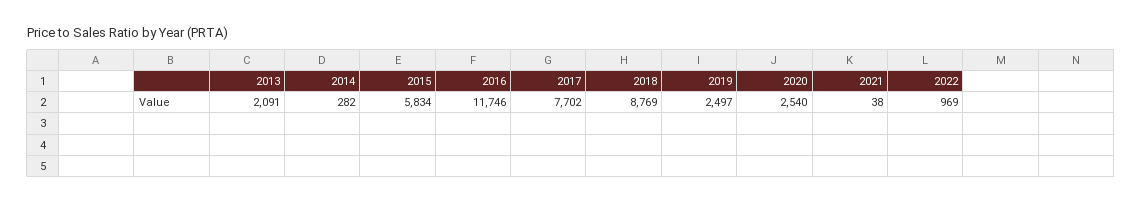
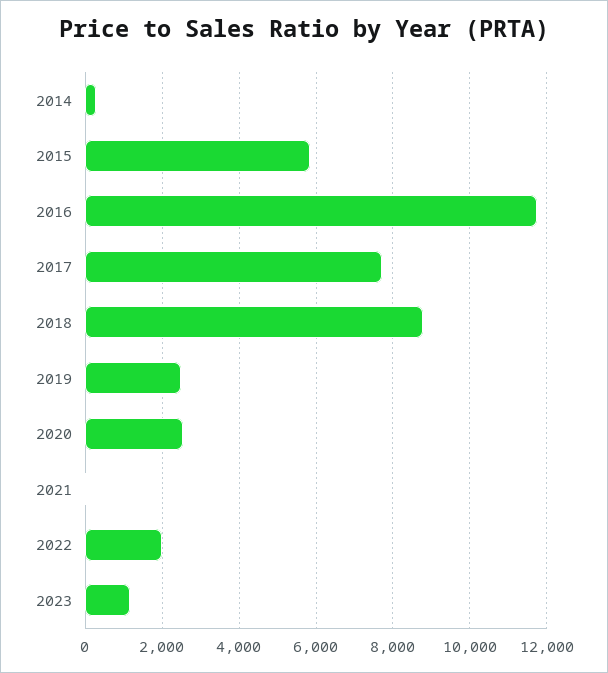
2013: 2091 -> none
2022: 969 -> 2000
2023: none -> 1200

